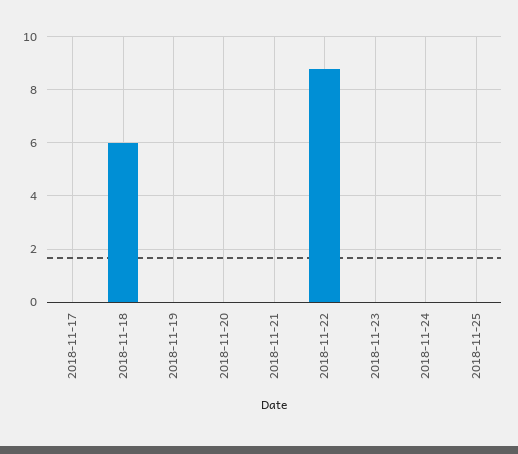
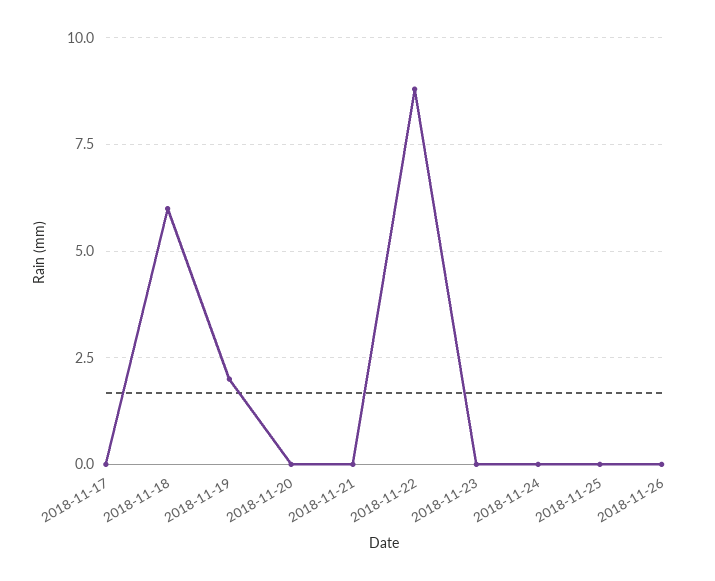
2018-11-19: 0 -> 2
2018-11-26: none -> 0

